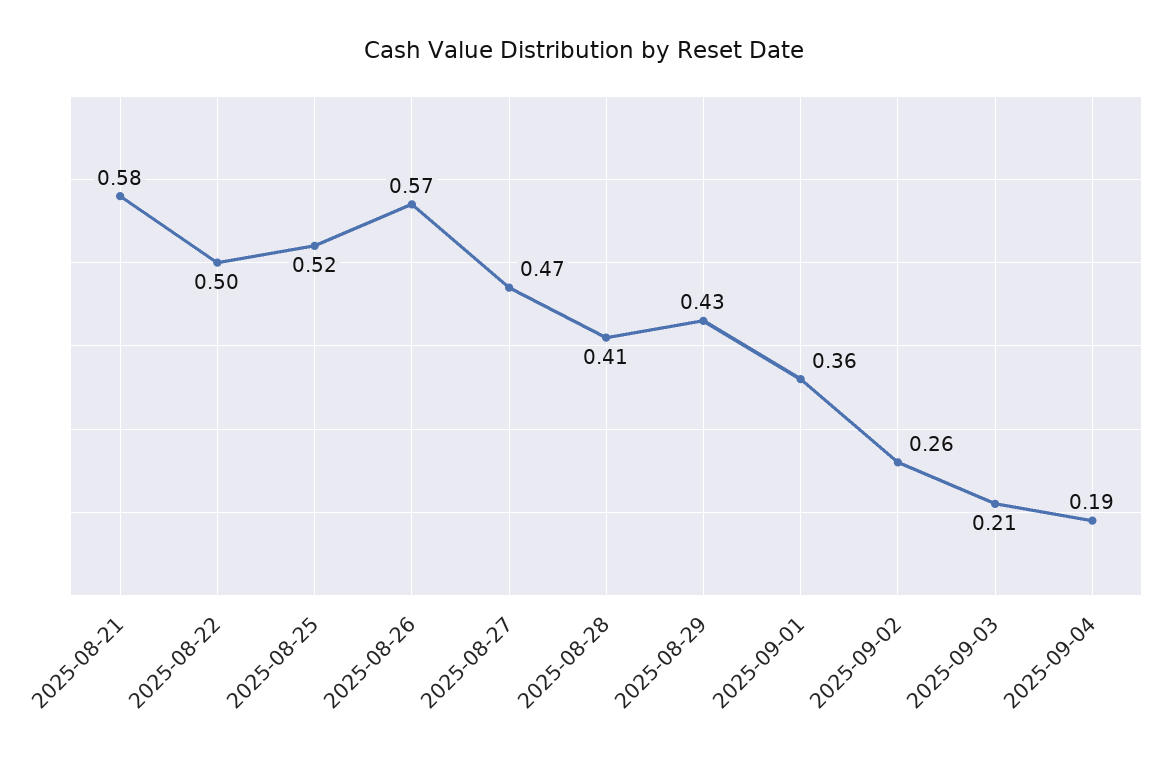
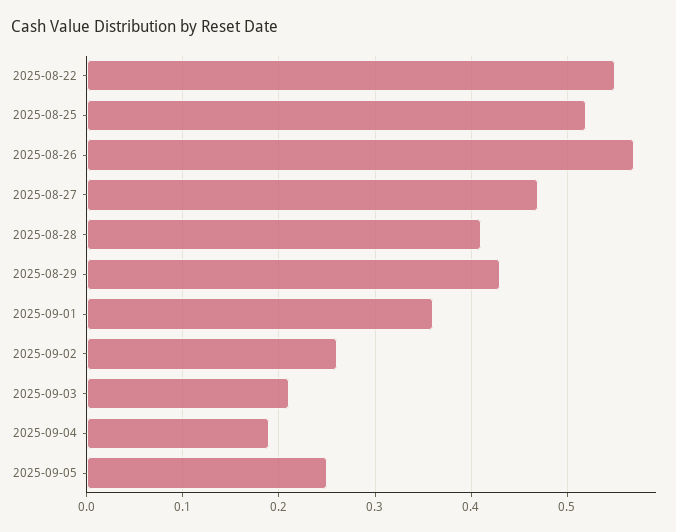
2025-08-21: 0.58 -> none
2025-08-22: 0.5 -> 0.55
2025-09-05: none -> 0.25

